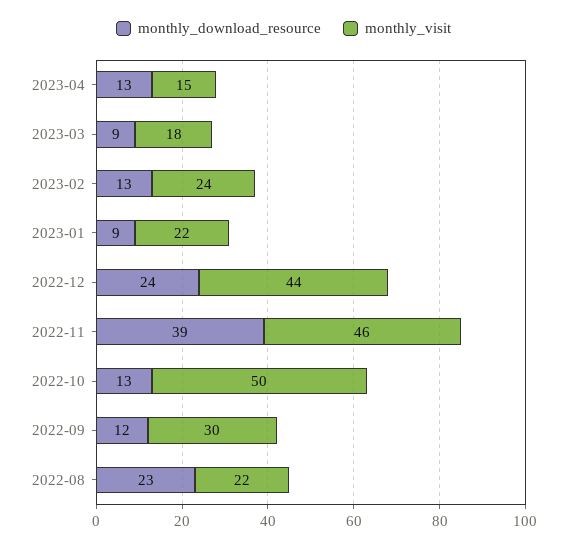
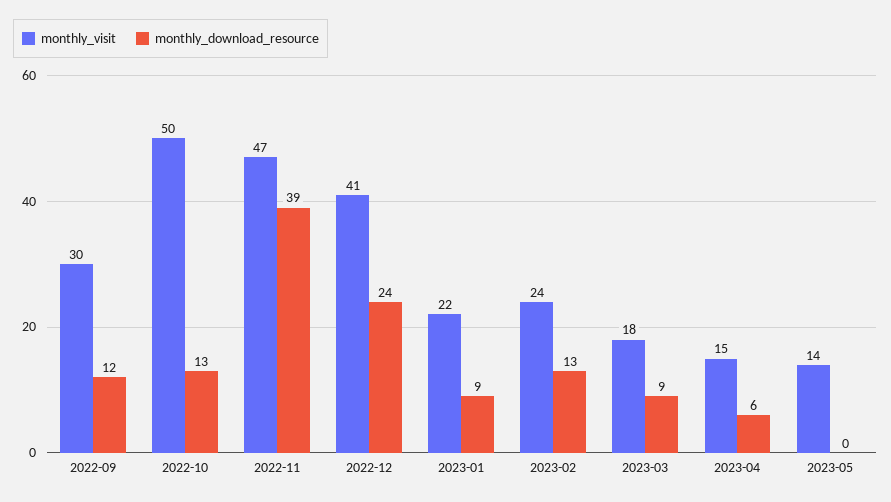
monthly_download_resource, 2023-04: 13 -> 6
monthly_visit, 2022-12: 44 -> 41
monthly_visit, 2022-11: 46 -> 47
monthly_download_resource, 2022-08: 23 -> none
monthly_visit, 2022-08: 22 -> none
monthly_visit, 2023-05: none -> 14
monthly_download_resource, 2023-05: none -> 0

